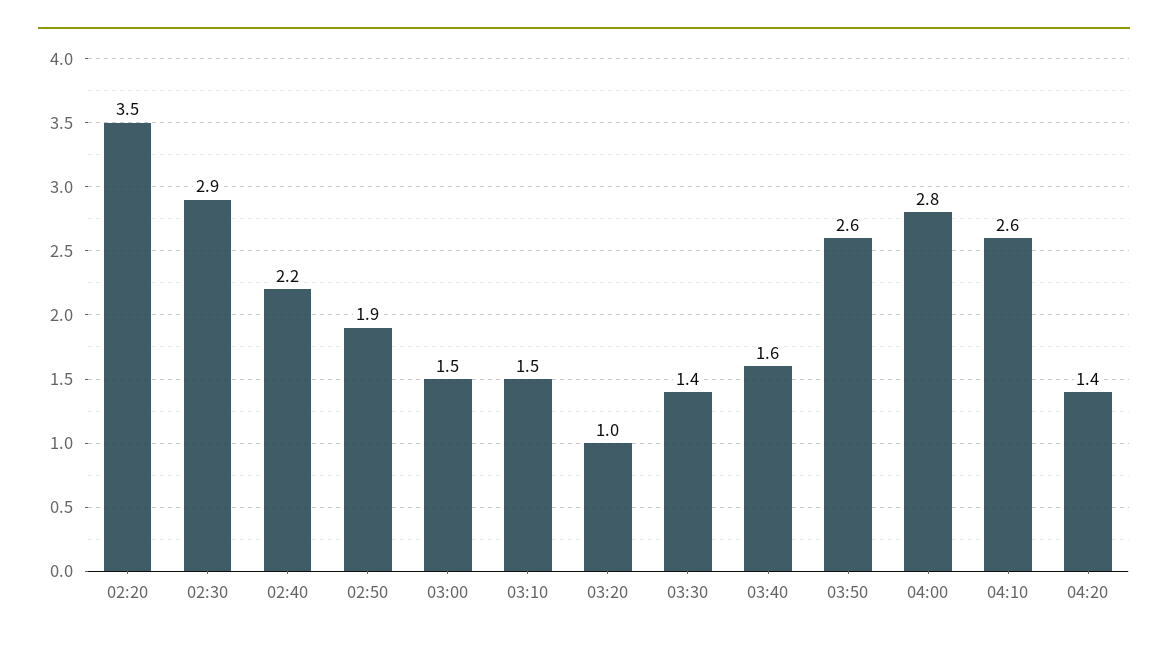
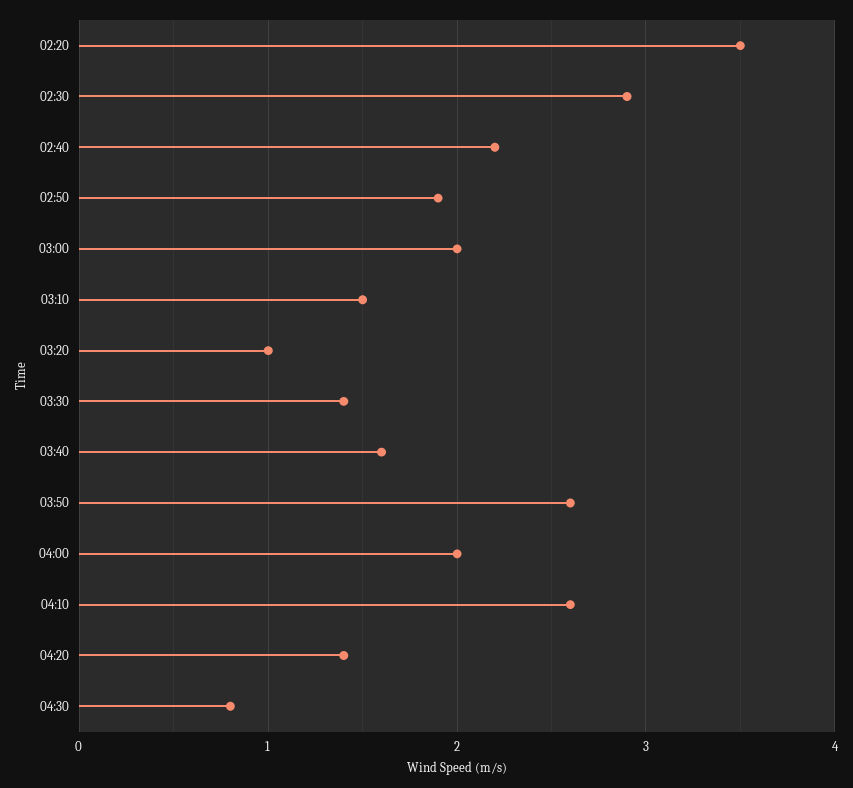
03:00: 1.5 -> 2
04:00: 2.8 -> 2
04:30: none -> 0.8

